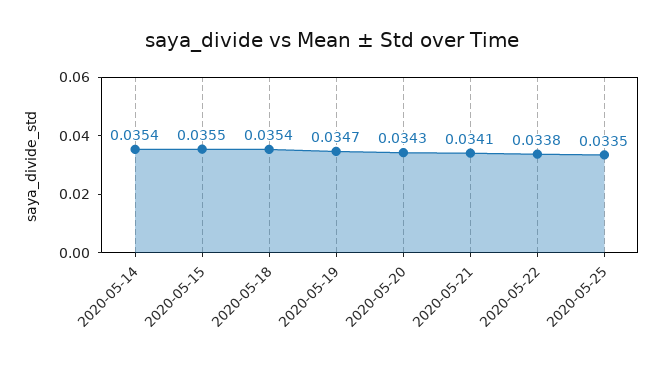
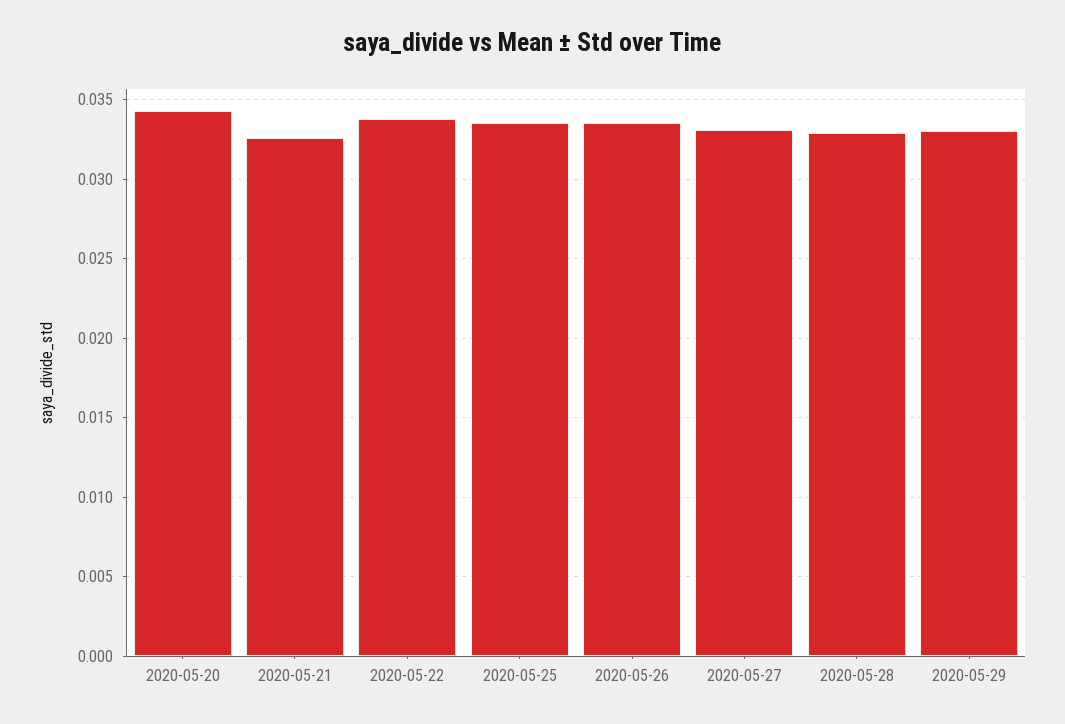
2020-05-14: 0.0354 -> none
2020-05-15: 0.0355 -> none
2020-05-18: 0.0354 -> none
2020-05-19: 0.0347 -> none
2020-05-21: 0.0341 -> 0.0325
2020-05-26: none -> 0.0335
2020-05-27: none -> 0.033
2020-05-28: none -> 0.033
2020-05-29: none -> 0.033

